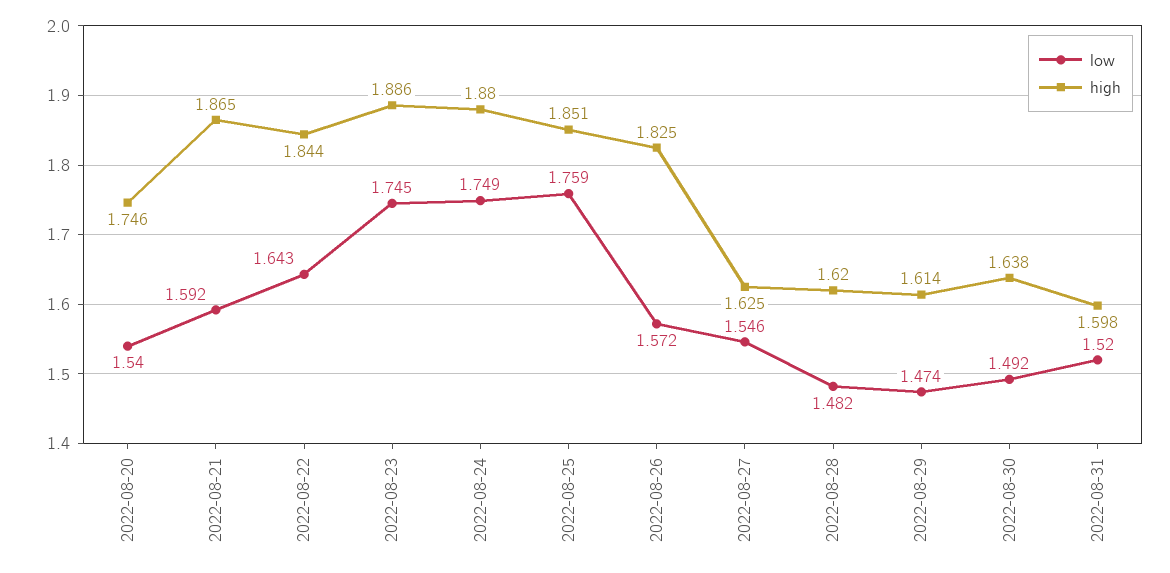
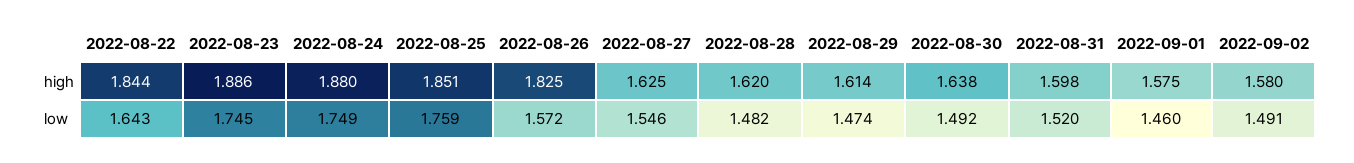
low, 2022-08-20: 1.54 -> none
high, 2022-08-20: 1.746 -> none
low, 2022-08-21: 1.592 -> none
high, 2022-08-21: 1.865 -> none
high, 2022-09-01: none -> 1.575
high, 2022-09-02: none -> 1.58
low, 2022-09-01: none -> 1.46
low, 2022-09-02: none -> 1.491

